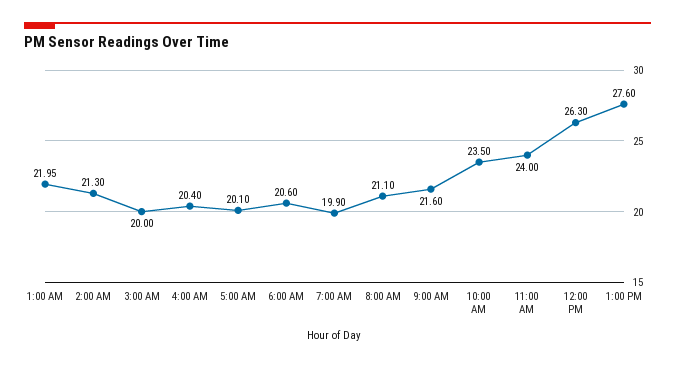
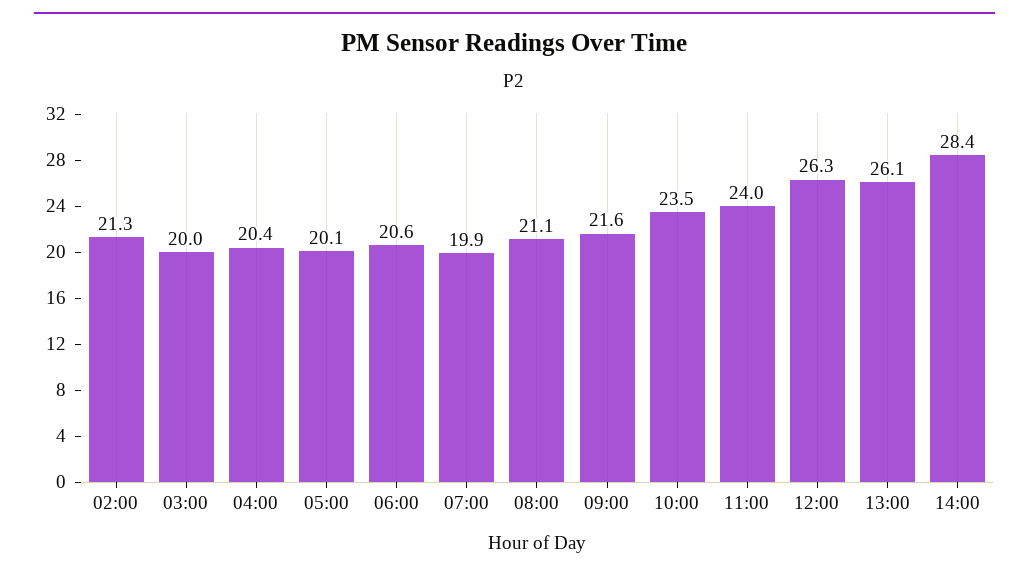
1:00 AM: 21.95 -> none
1:00 PM: 27.6 -> 26.1
14:00: none -> 28.4

